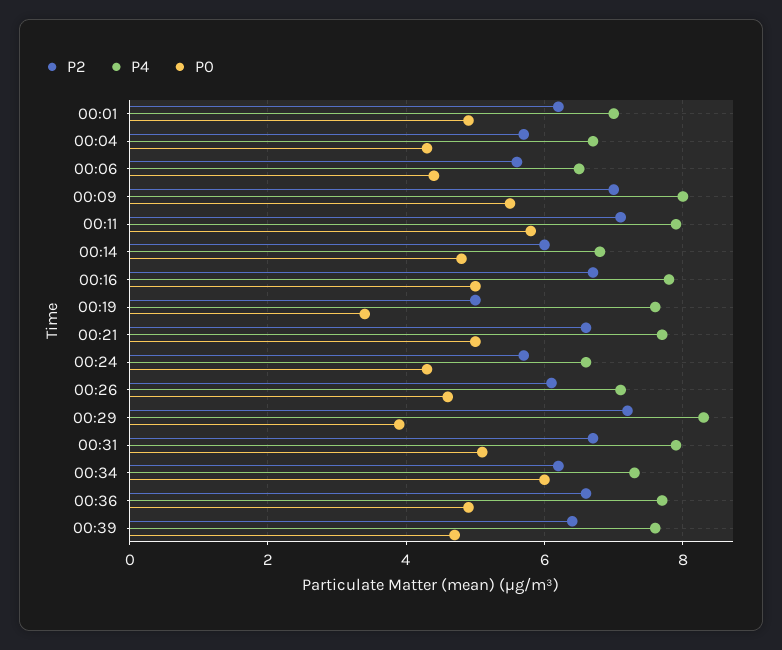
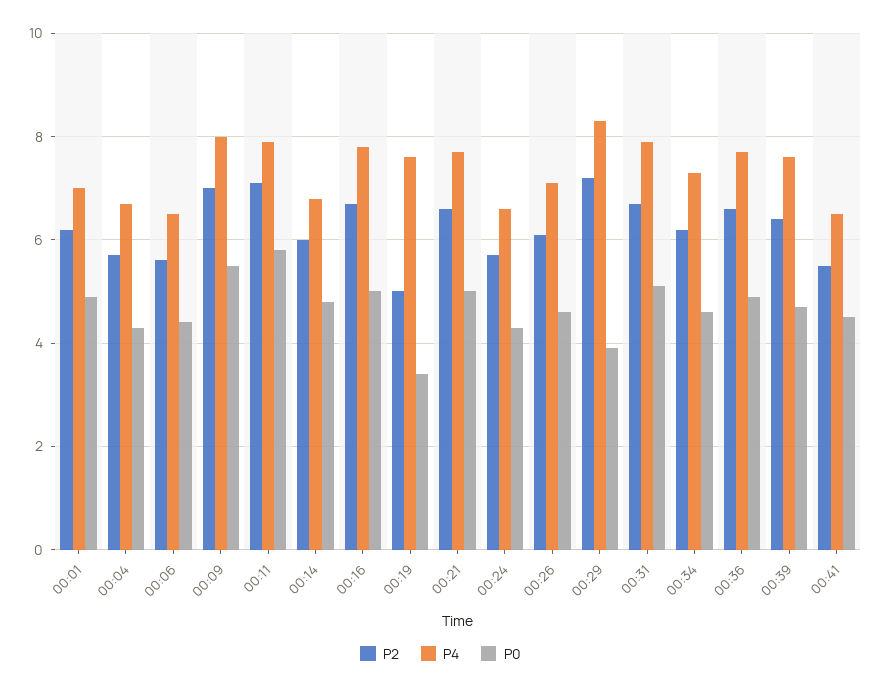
P0, 00:34: 6 -> 4.5
P2, 00:41: none -> 5.5
P4, 00:41: none -> 6.5
P0, 00:41: none -> 4.5

